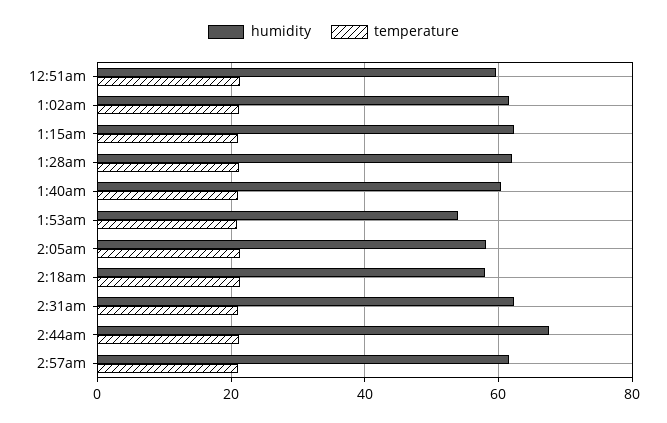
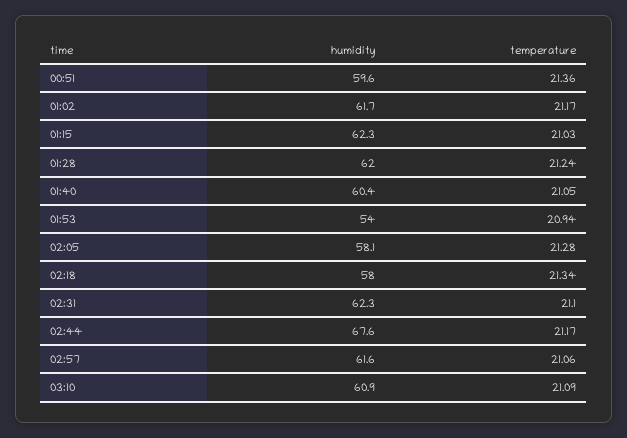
humidity, 03:10: none -> 60.9
temperature, 03:10: none -> 21.09

